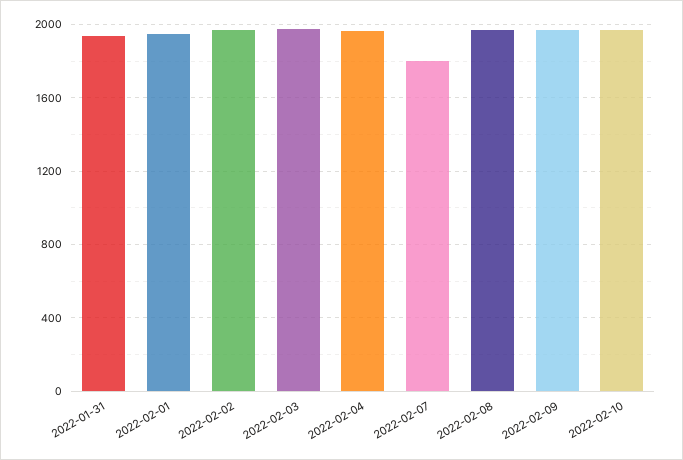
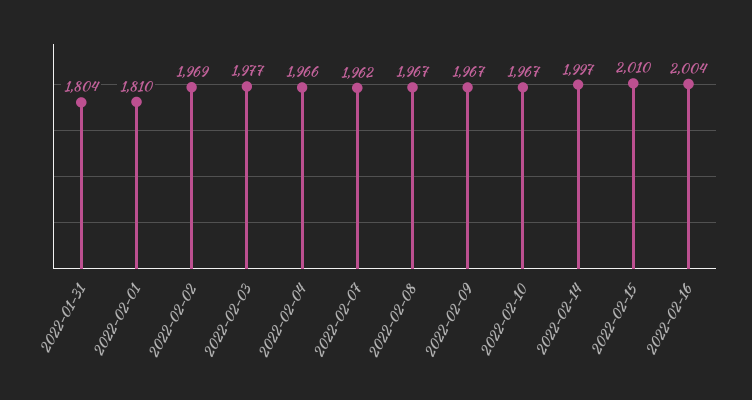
2022-01-31: 1950 -> 1804
2022-02-01: 1950 -> 1810
2022-02-07: 1800 -> 1962
2022-02-14: none -> 1997
2022-02-15: none -> 2010
2022-02-16: none -> 2004

